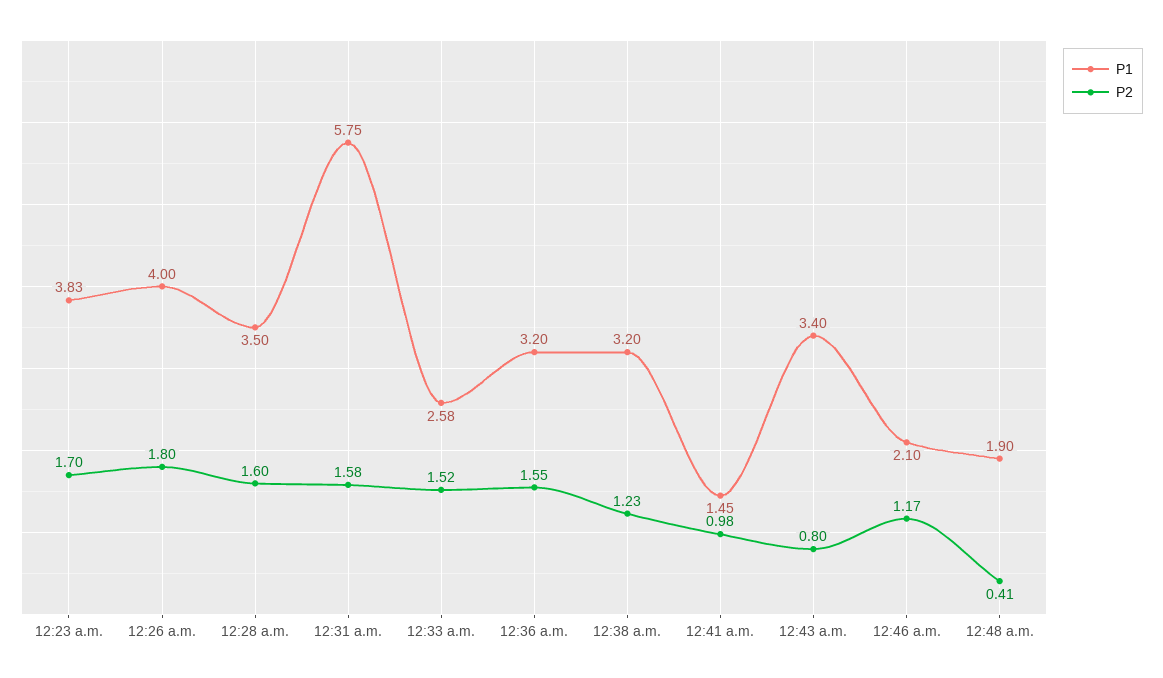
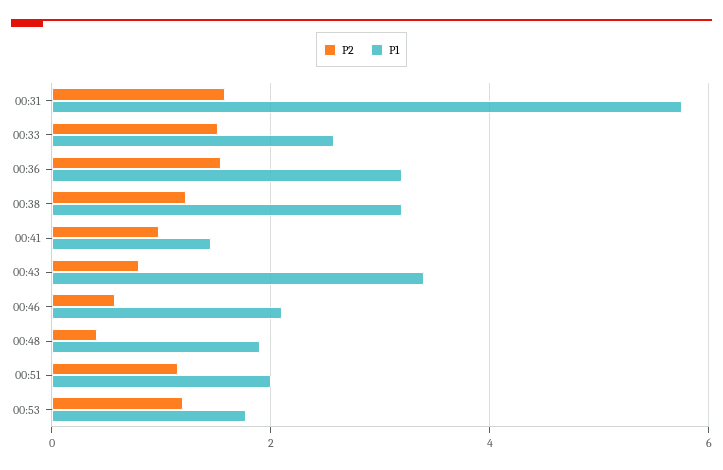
P1, 12:23 a.m.: 3.83 -> none
P2, 12:23 a.m.: 1.7 -> none
P1, 12:26 a.m.: 4 -> none
P2, 12:26 a.m.: 1.8 -> none
P1, 12:28 a.m.: 3.5 -> none
P2, 12:28 a.m.: 1.6 -> none
P2, 12:46 a.m.: 1.17 -> 0.6
P2, 00:51: none -> 1.2
P1, 00:51: none -> 2
P2, 00:53: none -> 1.2
P1, 00:53: none -> 1.8

